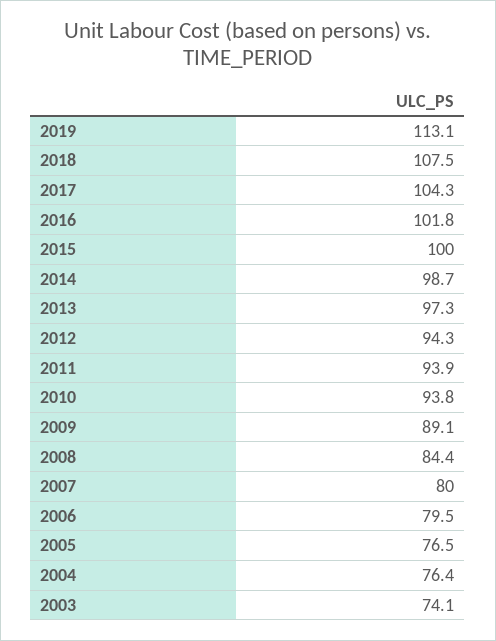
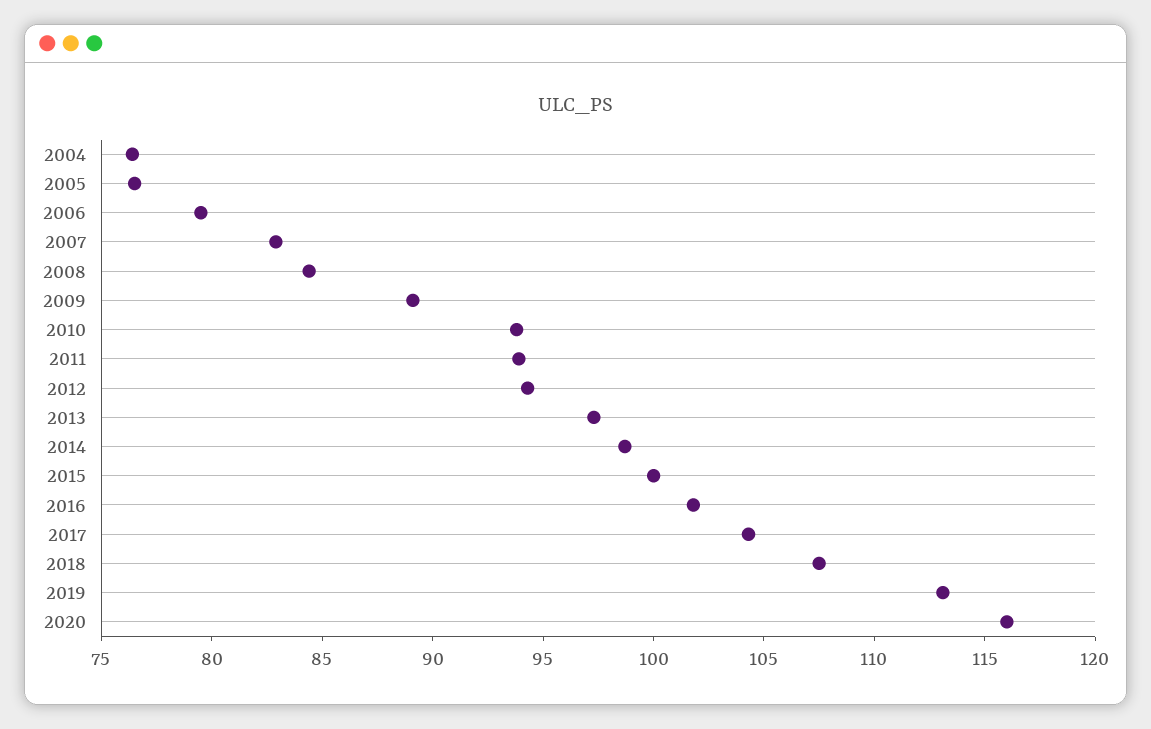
2007: 80 -> 83
2003: 74.1 -> none
2020: none -> 116

